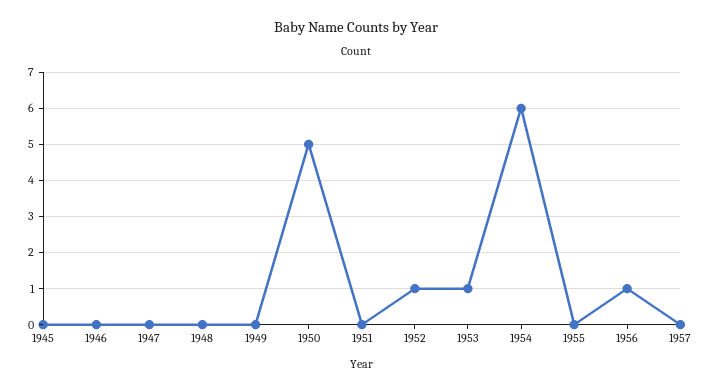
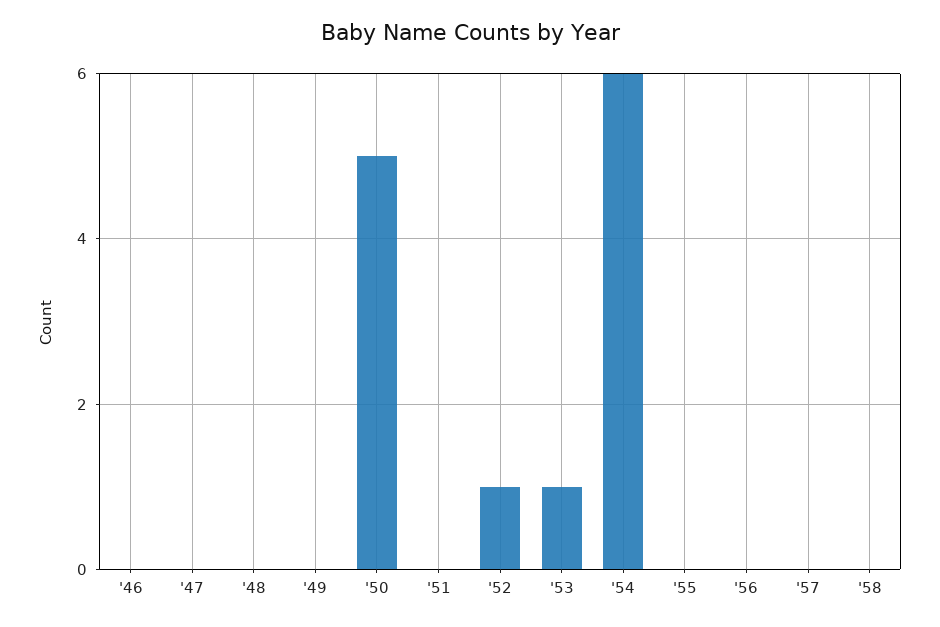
1945: 0 -> none
1956: 1 -> 0
'58: none -> 0

